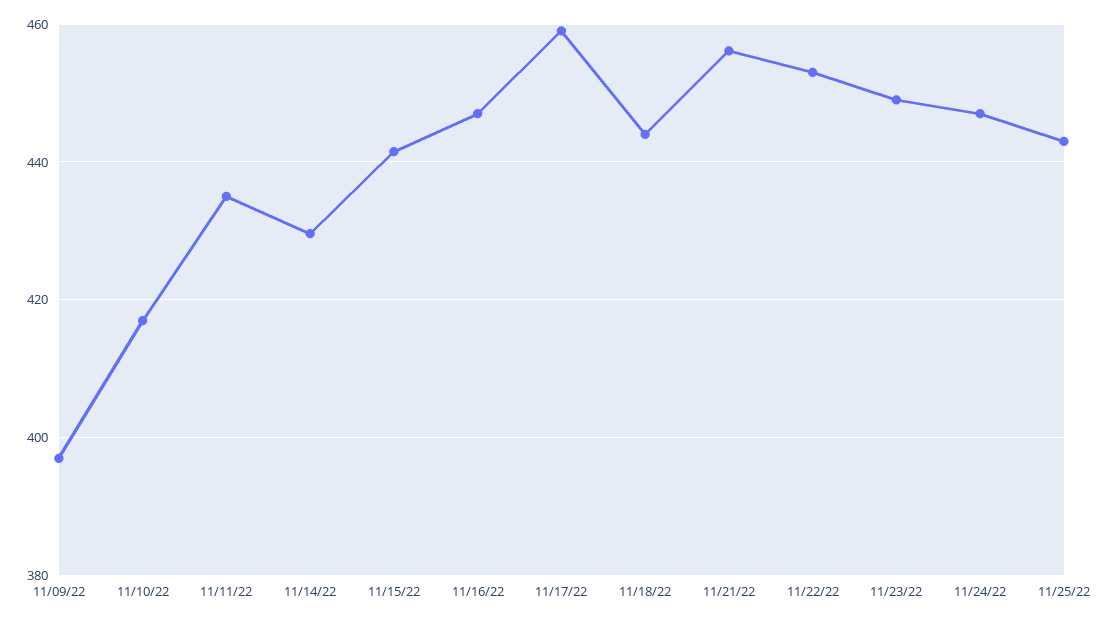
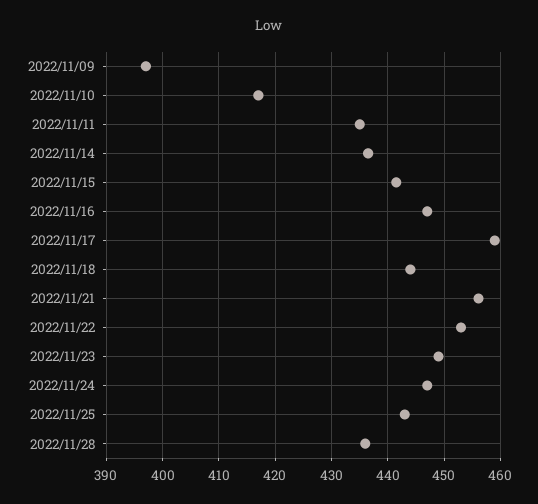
11/14/22: 430 -> 436
2022/11/28: none -> 436

